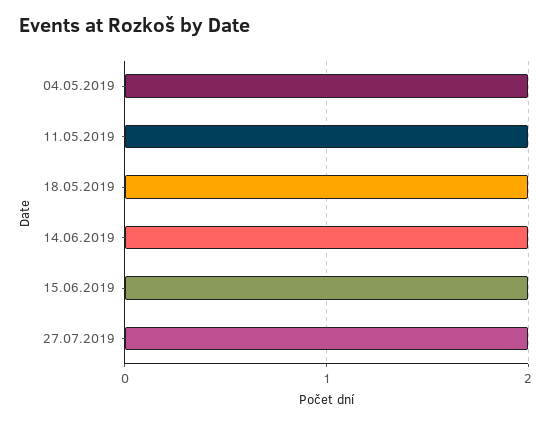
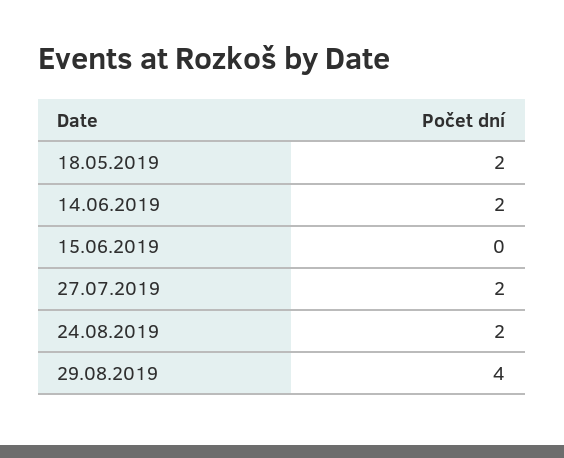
04.05.2019: 2 -> none
11.05.2019: 2 -> none
15.06.2019: 2 -> 0
24.08.2019: none -> 2
29.08.2019: none -> 4

